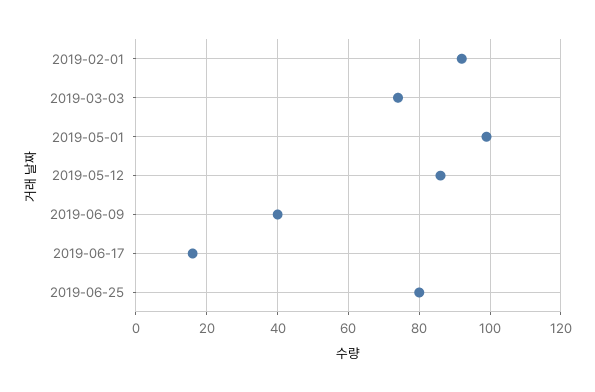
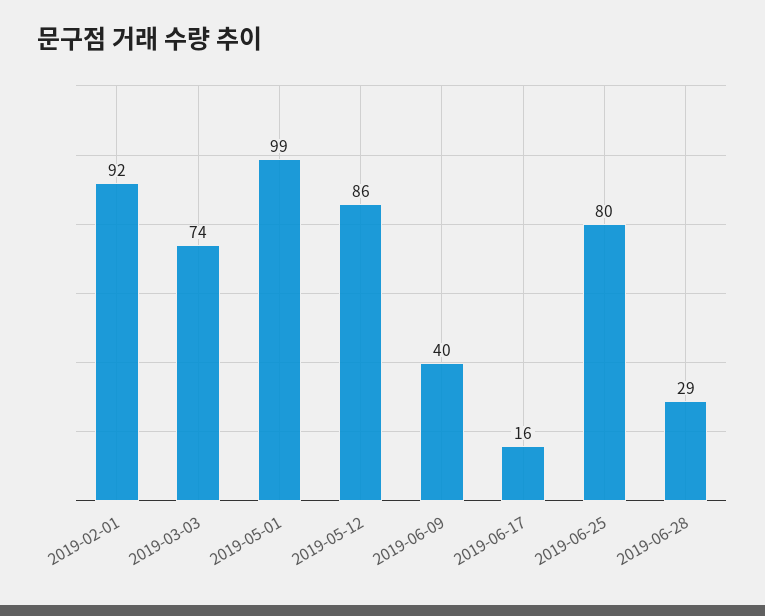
2019-06-28: none -> 29

